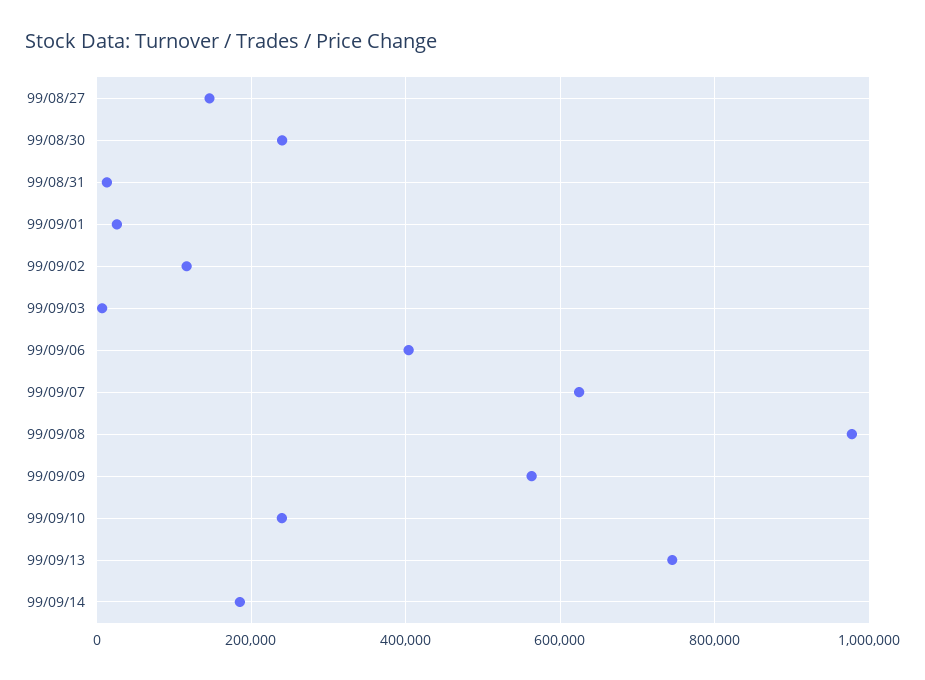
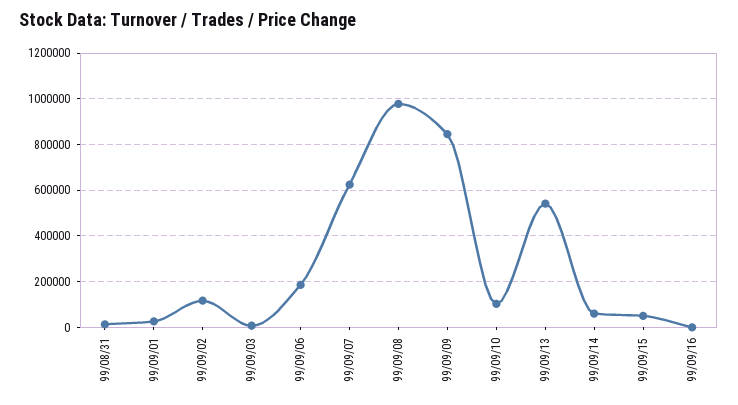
99/08/27: 140000 -> none
99/08/30: 240000 -> none
99/09/06: 400000 -> 200000
99/09/09: 560000 -> 850000
99/09/10: 240000 -> 100000
99/09/13: 740000 -> 550000
99/09/14: 180000 -> 50000
99/09/15: none -> 50000
99/09/16: none -> 0

